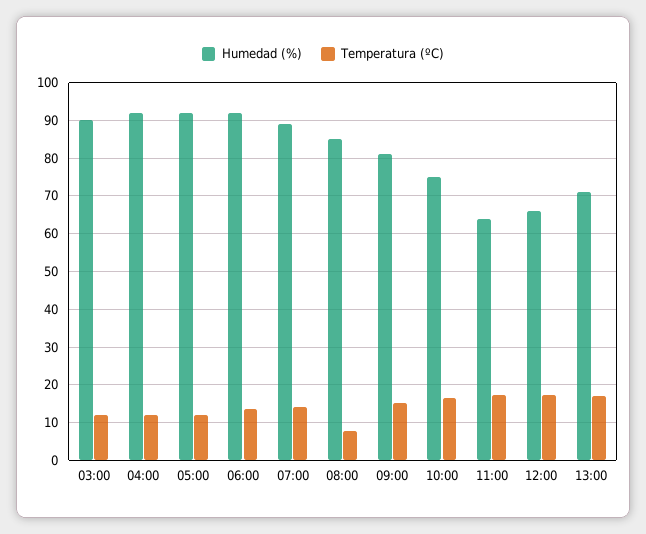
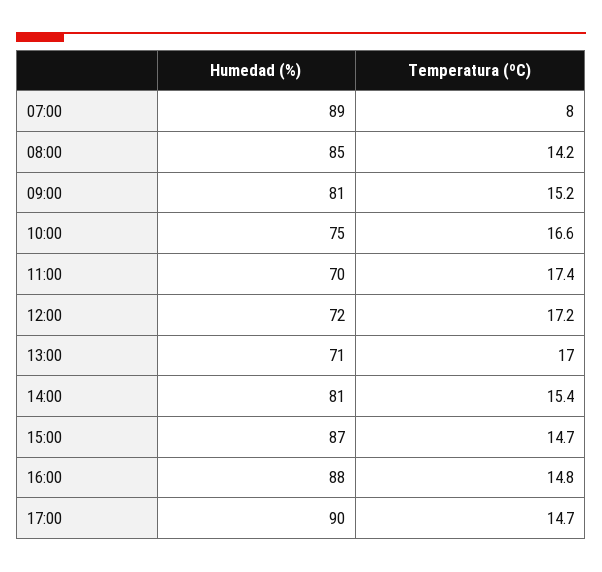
Humedad (%), 03:00: 90 -> none
Temperatura (ºC), 03:00: 12 -> none
Humedad (%), 04:00: 92 -> none
Temperatura (ºC), 04:00: 12 -> none
Humedad (%), 05:00: 92 -> none
Temperatura (ºC), 05:00: 12 -> none
Humedad (%), 06:00: 92 -> none
Temperatura (ºC), 06:00: 14 -> none
Temperatura (ºC), 07:00: 14 -> 8
Temperatura (ºC), 08:00: 8 -> 14.2
Humedad (%), 11:00: 64 -> 70
Humedad (%), 12:00: 66 -> 72
Humedad (%), 14:00: none -> 81
Temperatura (ºC), 14:00: none -> 15.4
Humedad (%), 15:00: none -> 87
Temperatura (ºC), 15:00: none -> 14.7
Humedad (%), 16:00: none -> 88
Temperatura (ºC), 16:00: none -> 14.8
Humedad (%), 17:00: none -> 90
Temperatura (ºC), 17:00: none -> 14.7

